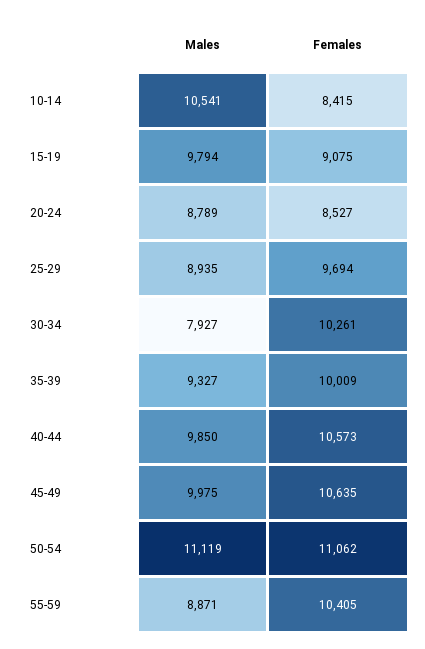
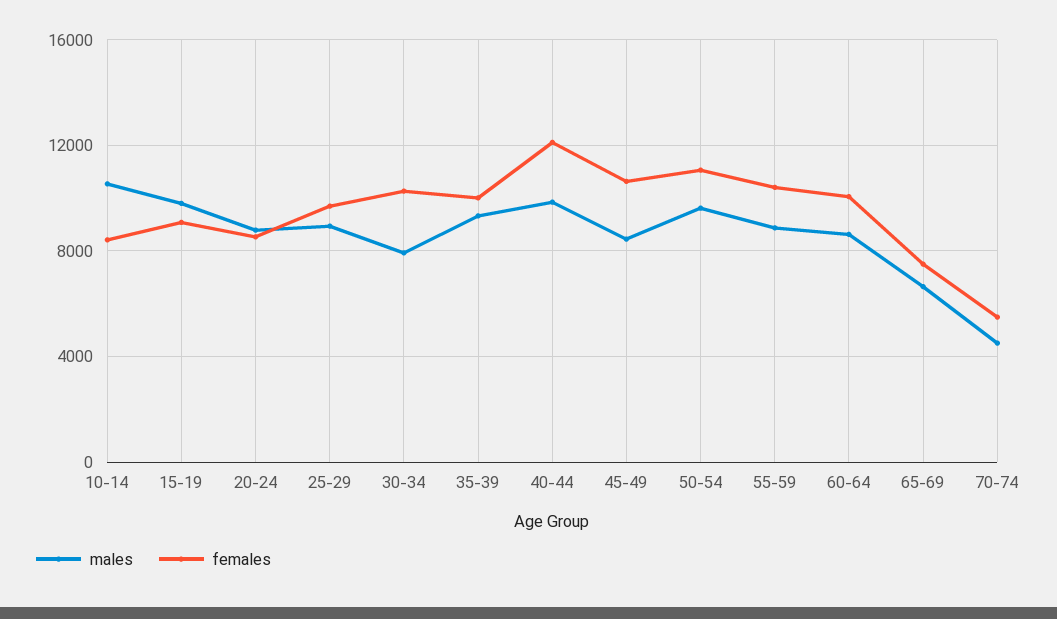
Females, 40-44: 10573 -> 12000
Males, 45-49: 9975 -> 8500
Males, 50-54: 11119 -> 9500
Males, 60-64: none -> 8500
Females, 60-64: none -> 10000
Males, 65-69: none -> 6500
Females, 65-69: none -> 7500
Males, 70-74: none -> 4500
Females, 70-74: none -> 5500

